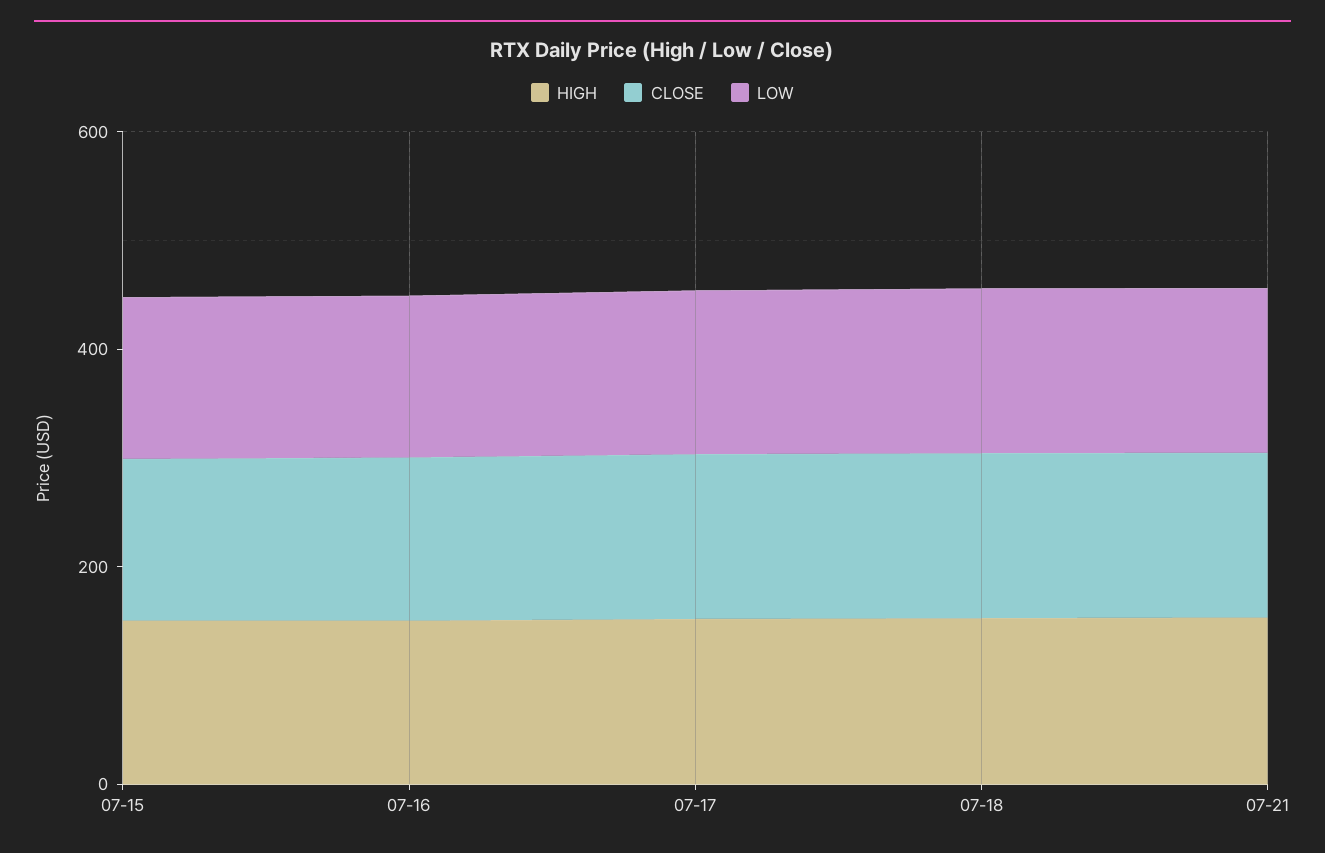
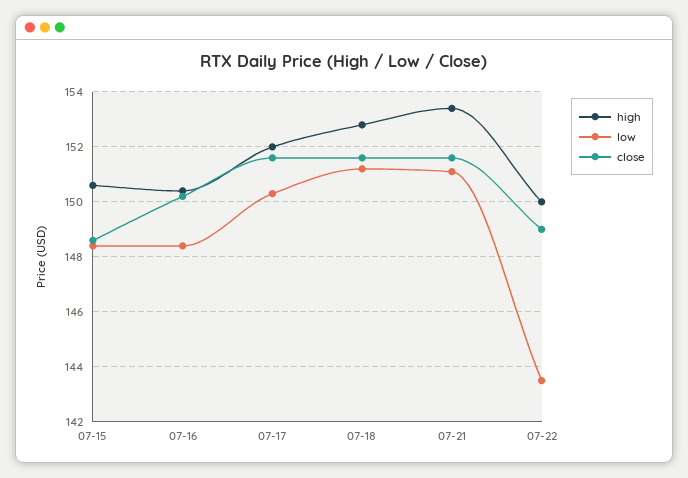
HIGH, 07-22: none -> 150
LOW, 07-22: none -> 143.5
CLOSE, 07-22: none -> 149

